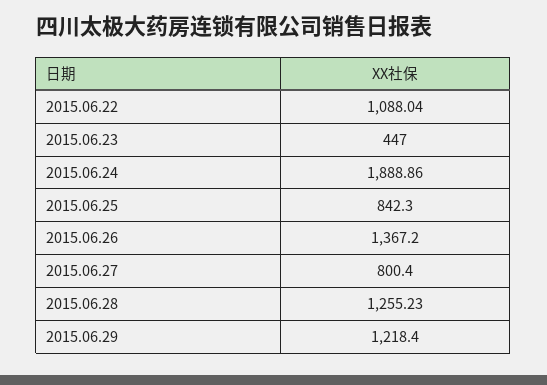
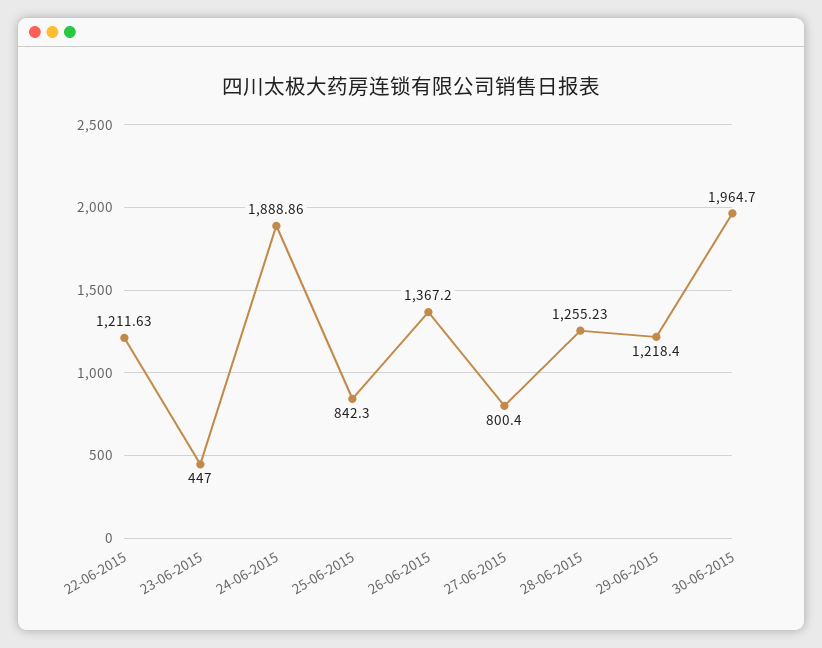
2015.06.22: 1088.04 -> 1211.63
30-06-2015: none -> 1964.7

